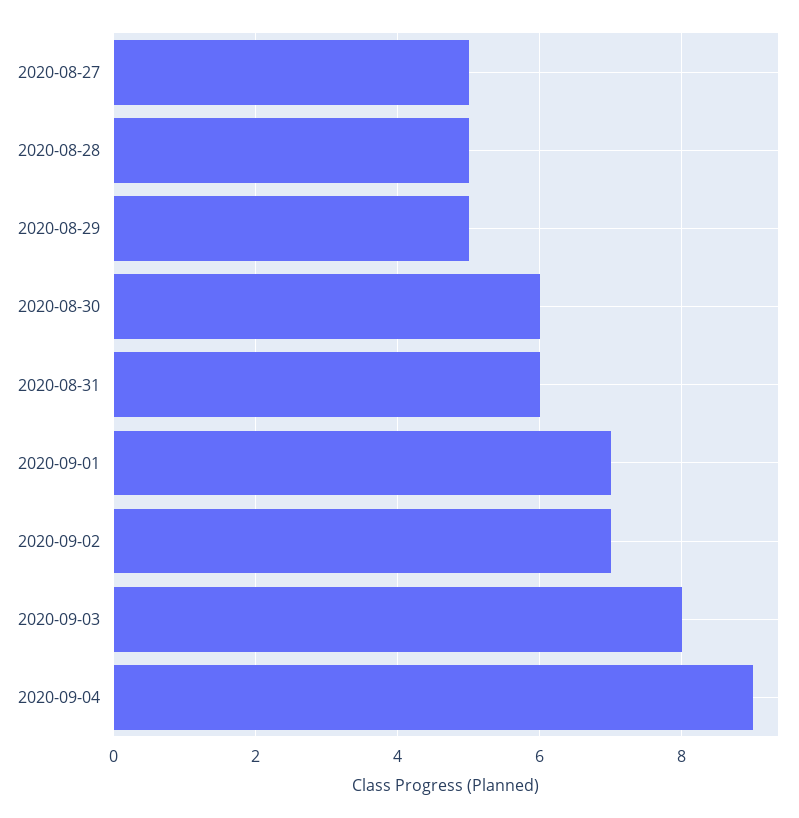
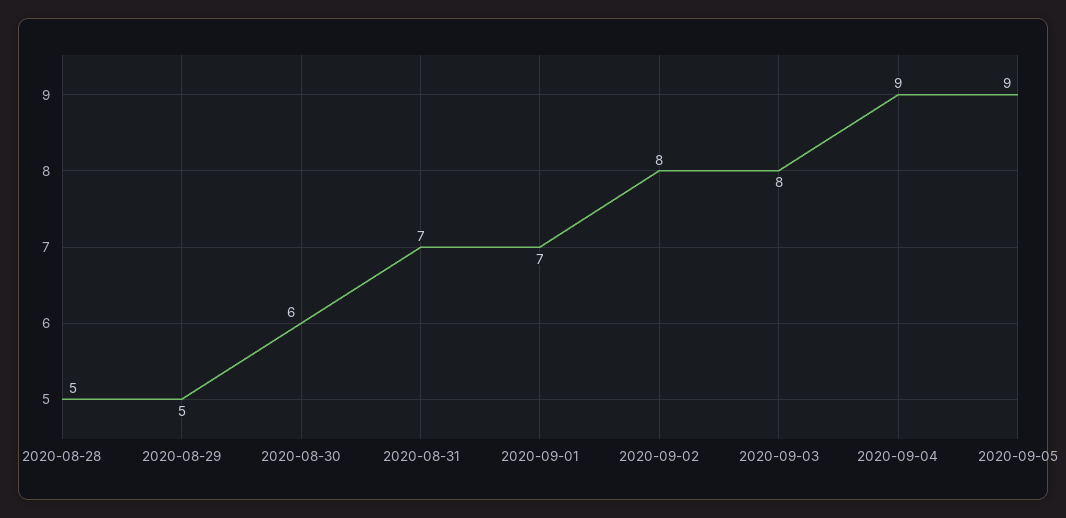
2020-08-27: 5 -> none
2020-08-31: 6 -> 7
2020-09-02: 7 -> 8
2020-09-05: none -> 9

